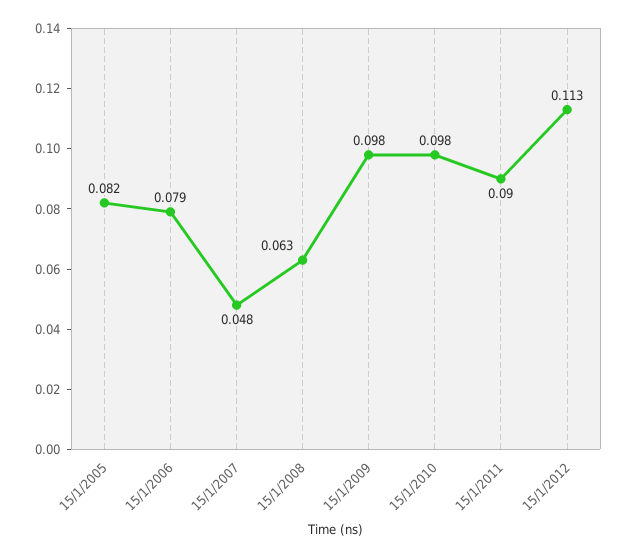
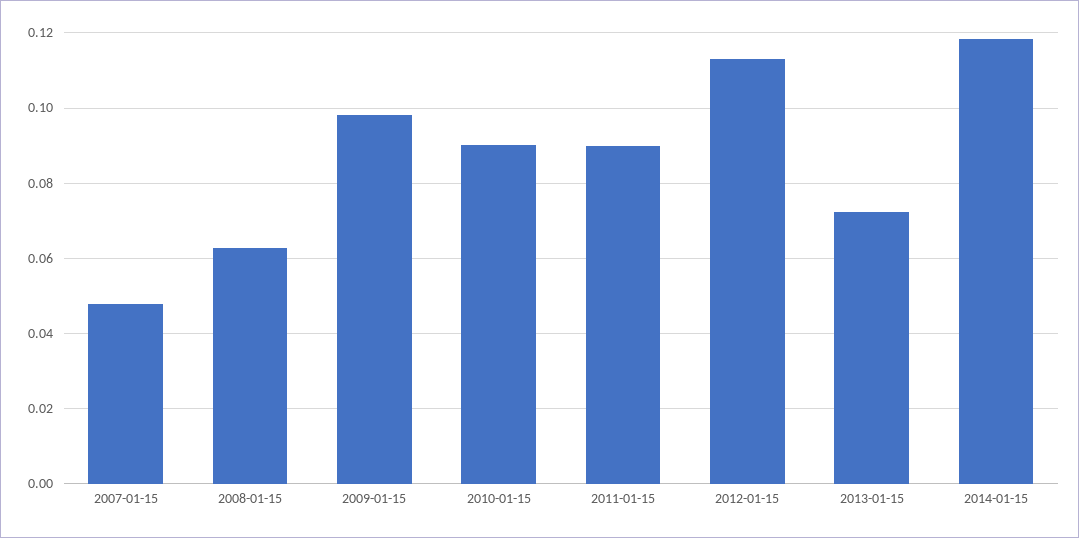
15/1/2005: 0.082 -> none
15/1/2006: 0.079 -> none
15/1/2010: 0.098 -> 0.09
2013-01-15: none -> 0.072
2014-01-15: none -> 0.118

